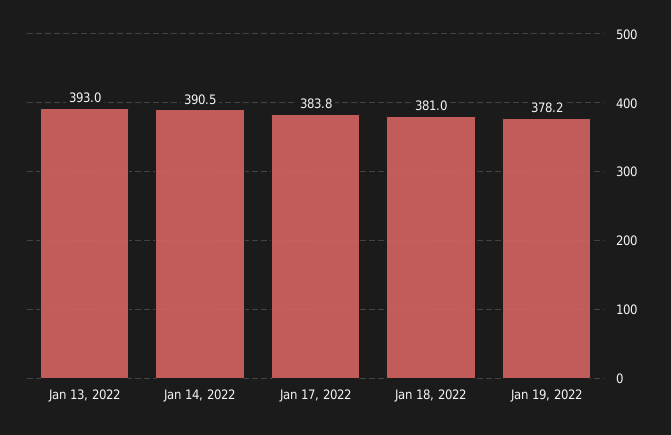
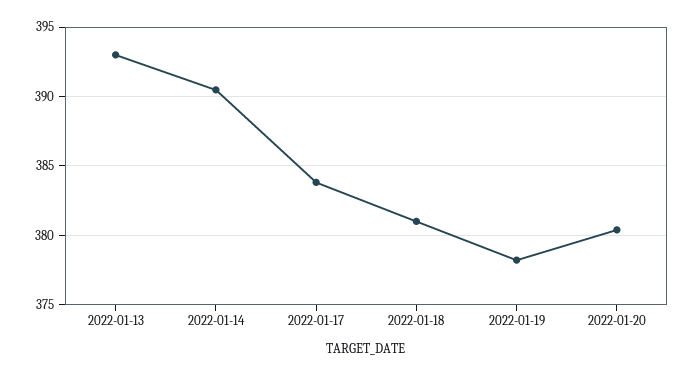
2022-01-20: none -> 380.5

